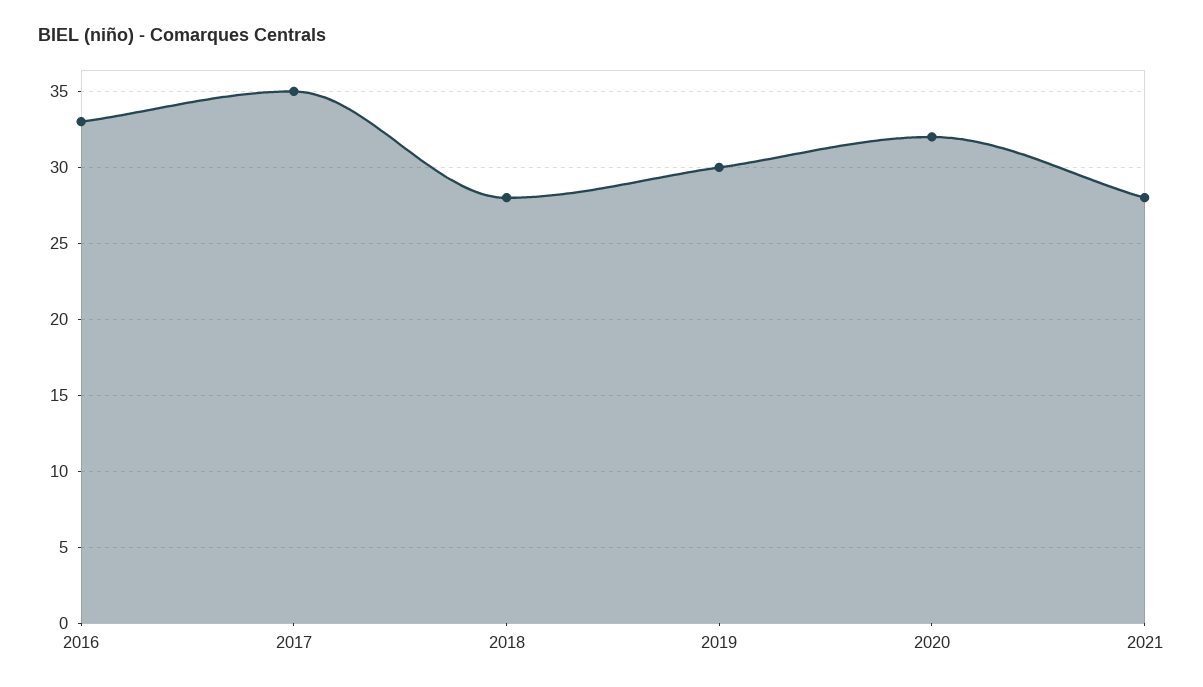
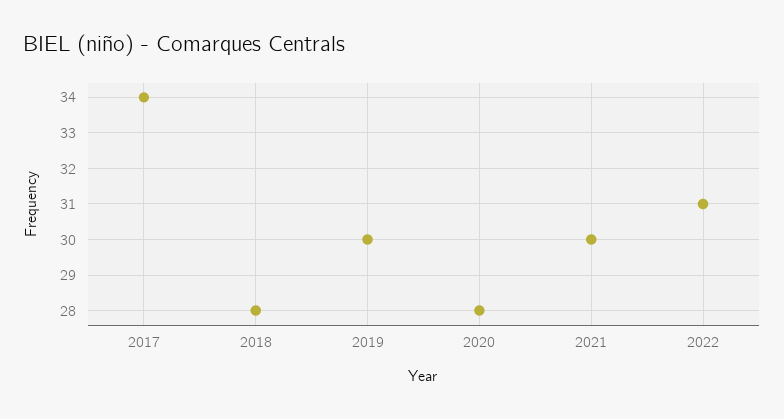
2016: 33 -> none
2017: 35 -> 34
2020: 32 -> 28
2021: 28 -> 30
2022: none -> 31

